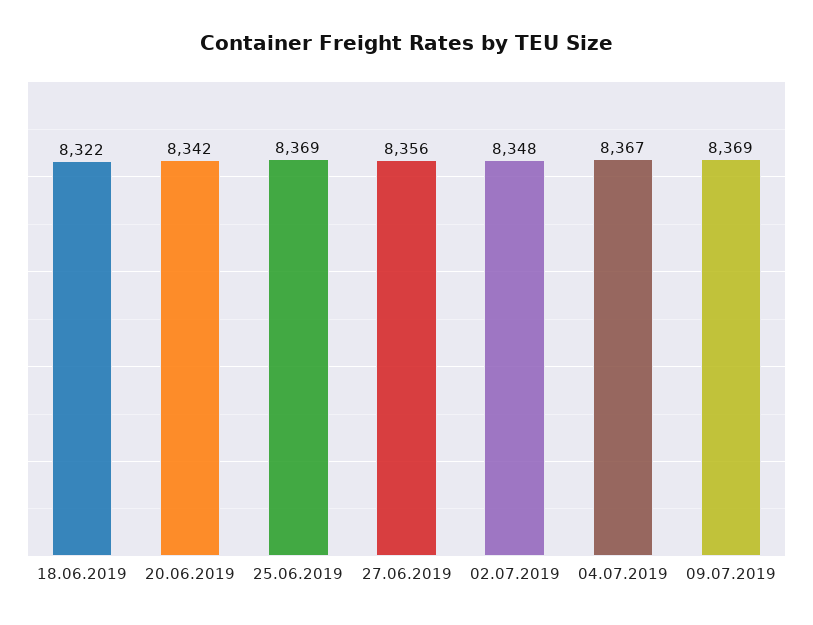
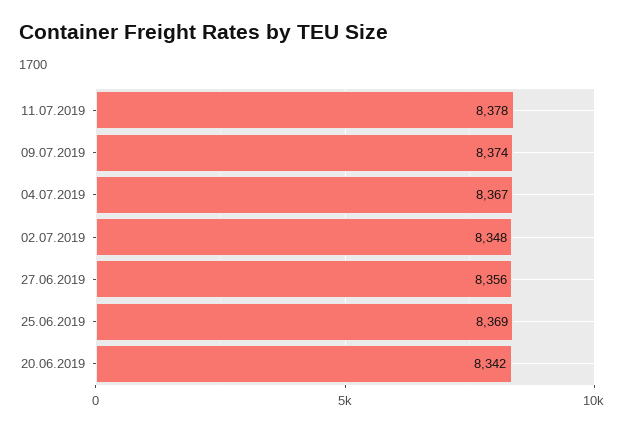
18.06.2019: 8322 -> none
09.07.2019: 8369 -> 8374
11.07.2019: none -> 8378

